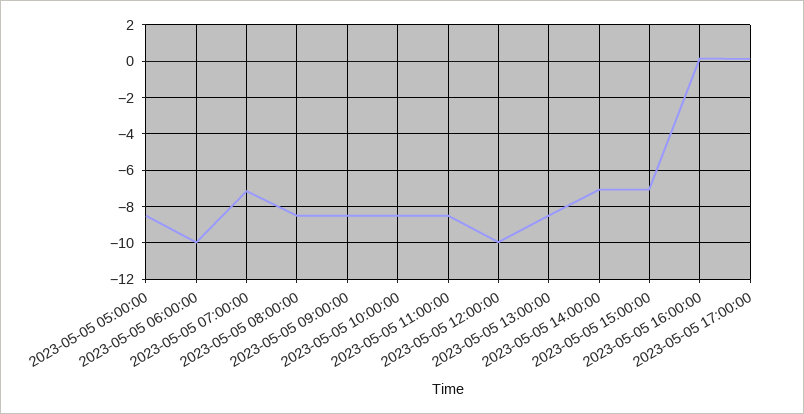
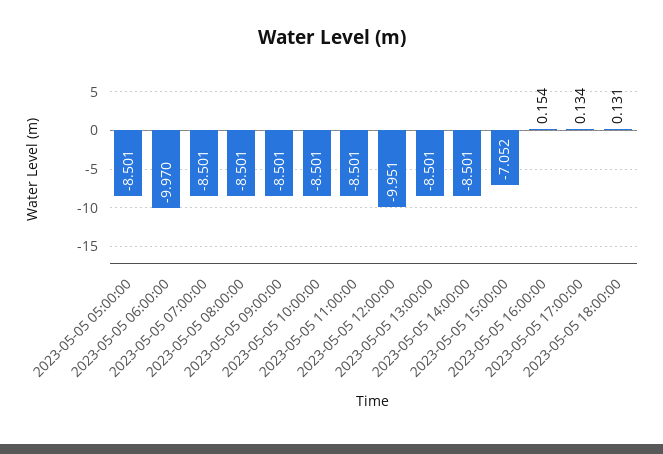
2023-05-05 07:00:00: -7 -> -8.501
2023-05-05 14:00:00: -7 -> -8.501
2023-05-05 18:00:00: none -> 0.131

